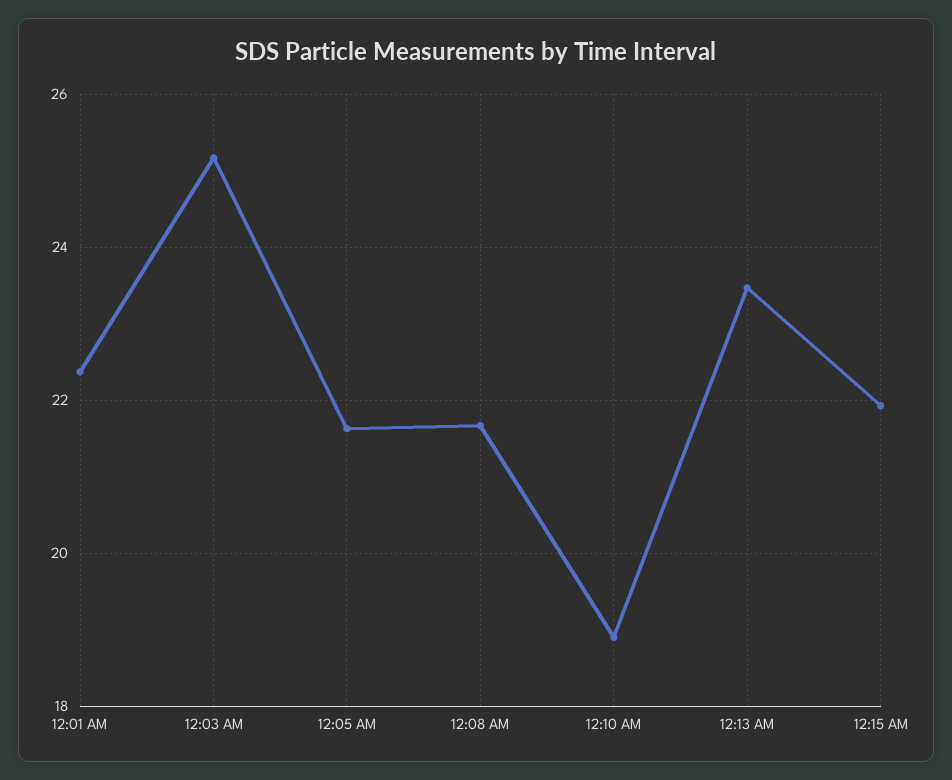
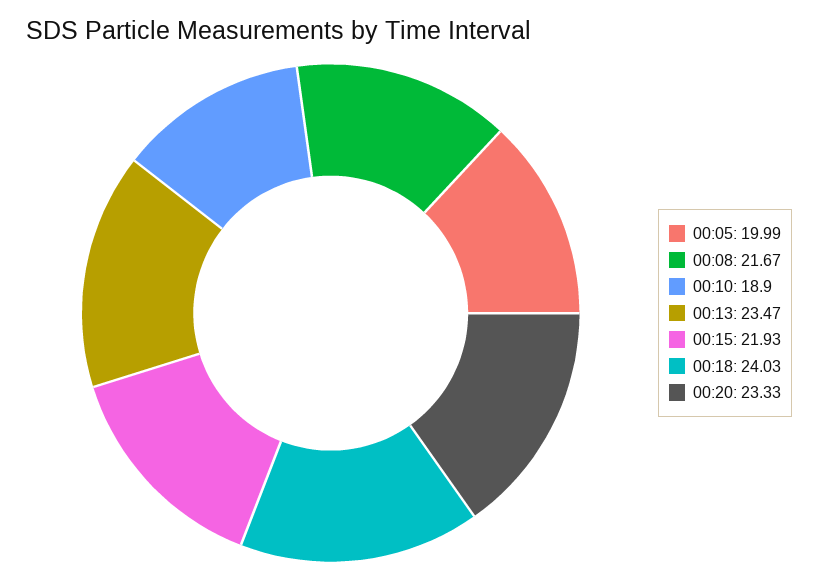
12:01 AM: 22.4 -> none
12:03 AM: 25.2 -> none
12:05 AM: 21.6 -> 19.99
00:18: none -> 24.03
00:20: none -> 23.33

